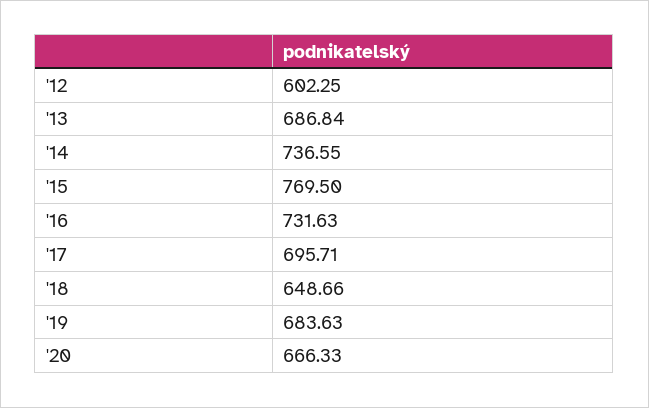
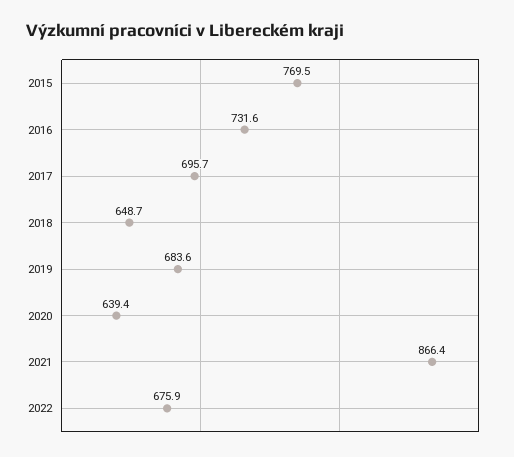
'12: 602.25 -> none
'13: 686.84 -> none
'14: 736.55 -> none
'20: 666.33 -> 639.4
2021: none -> 866.4
2022: none -> 675.9

